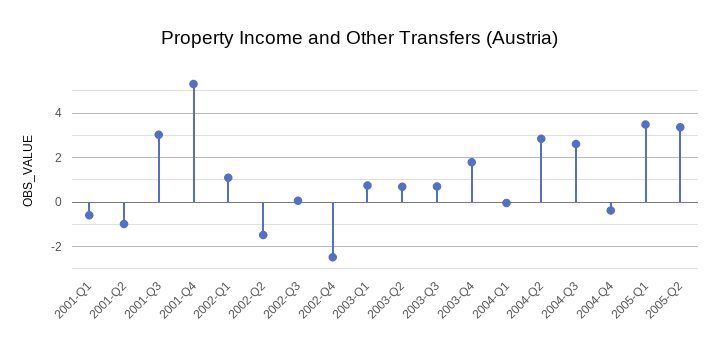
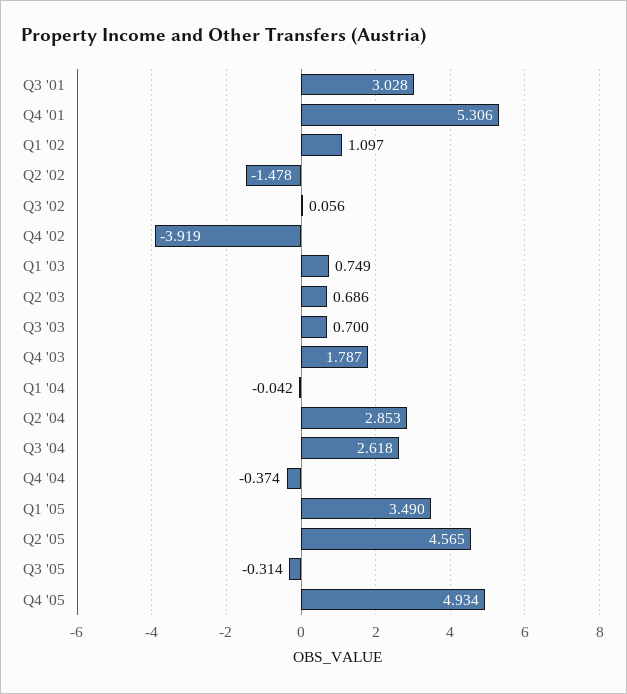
2001-Q1: -0.5 -> none
2001-Q2: -1 -> none
2002-Q4: -2.5 -> -3.919
2005-Q2: 3.5 -> 4.565
Q3 '05: none -> -0.314
Q4 '05: none -> 4.934

